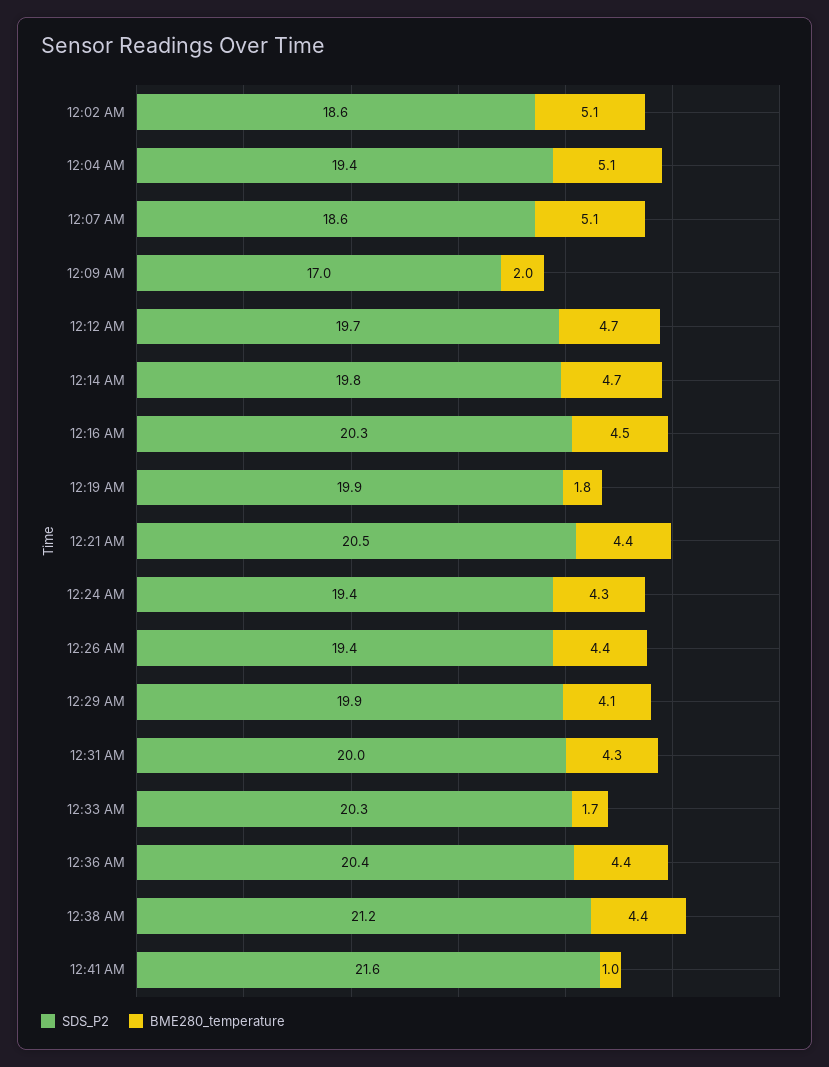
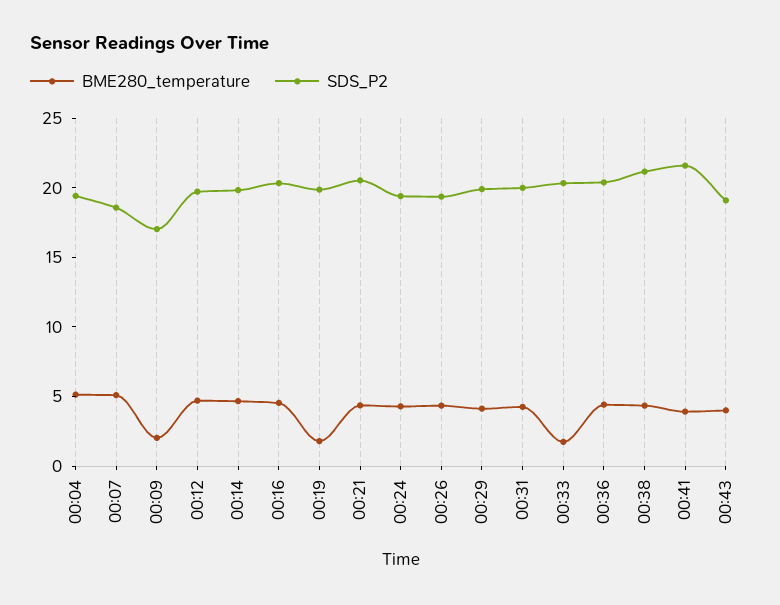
SDS_P2, 12:02 AM: 18.6 -> none
BME280_temperature, 12:02 AM: 5.1 -> none
BME280_temperature, 12:41 AM: 1 -> 4
BME280_temperature, 00:43: none -> 4
SDS_P2, 00:43: none -> 19

